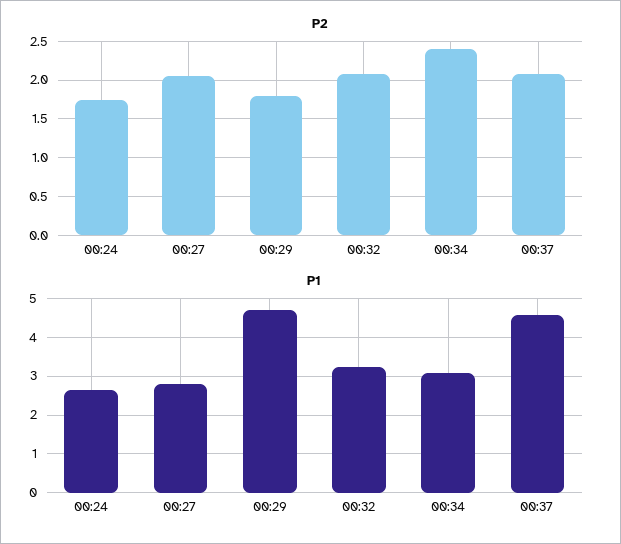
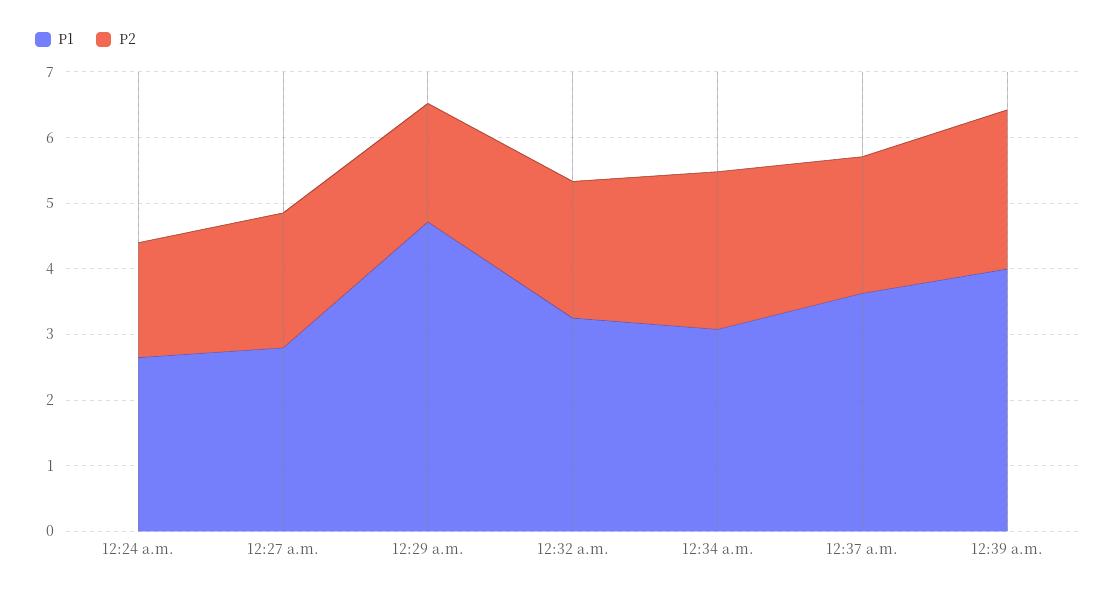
P1, 00:37: 4.6 -> 3.6
P1, 12:39 a.m.: none -> 4
P2, 12:39 a.m.: none -> 2.4

